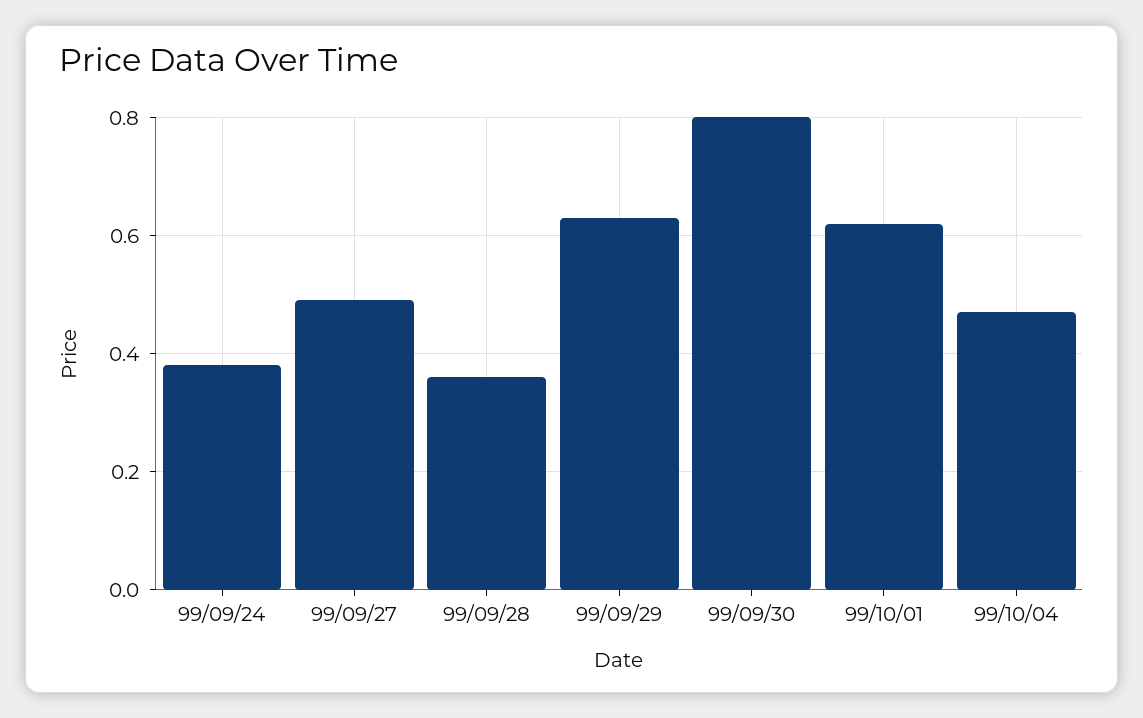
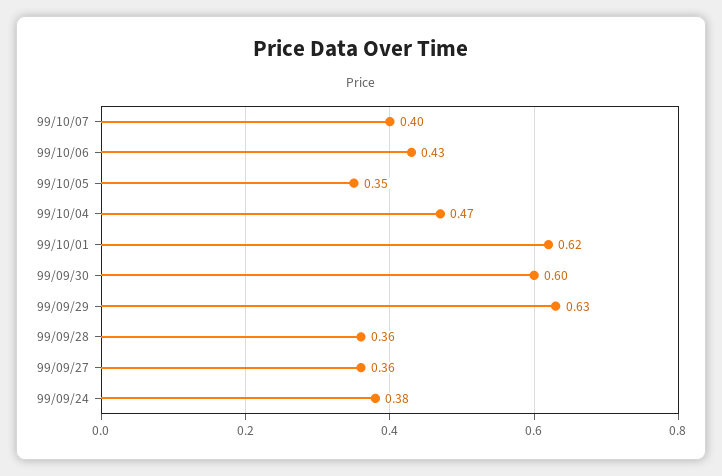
99/09/27: 0.5 -> 0.36
99/09/30: 0.8 -> 0.6
99/10/07: none -> 0.4
99/10/06: none -> 0.43
99/10/05: none -> 0.35

